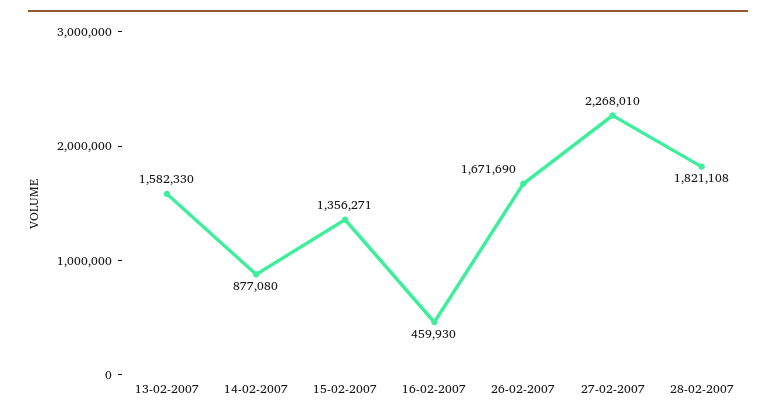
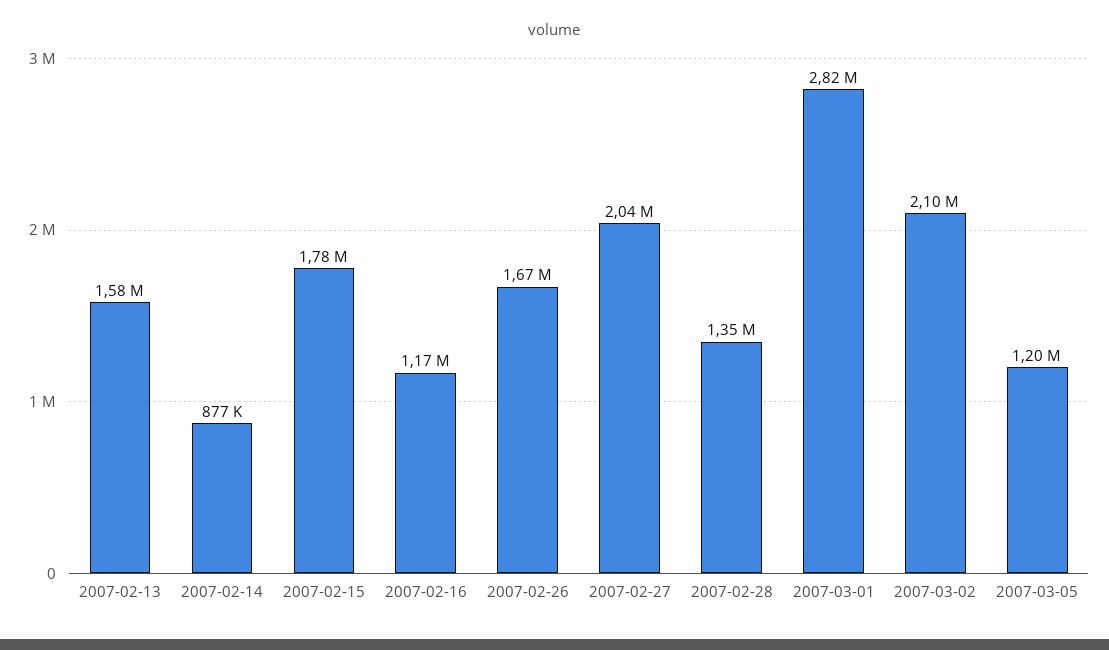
15-02-2007: 1356271 -> 1780000
16-02-2007: 459930 -> 1170000
27-02-2007: 2268010 -> 2040000
28-02-2007: 1821108 -> 1350000
2007-03-01: none -> 2820000
2007-03-02: none -> 2100000
2007-03-05: none -> 1200000

